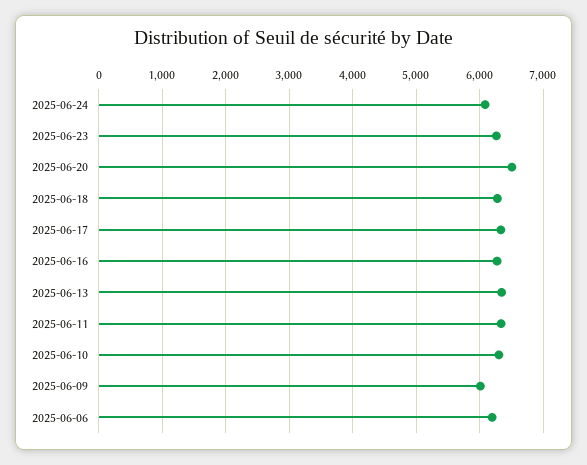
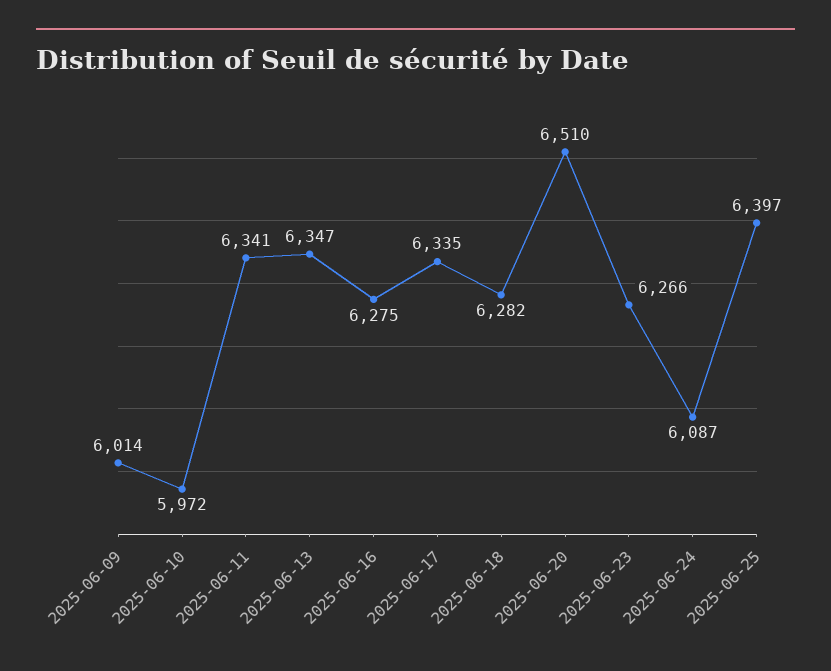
2025-06-10: 6300 -> 5972
2025-06-06: 6200 -> none
2025-06-25: none -> 6397

